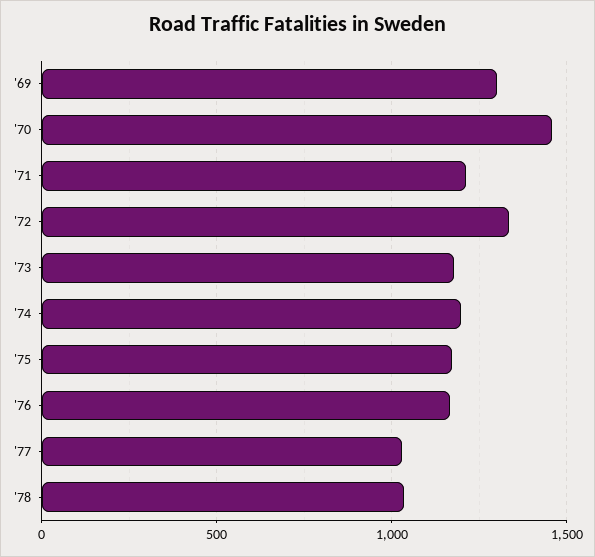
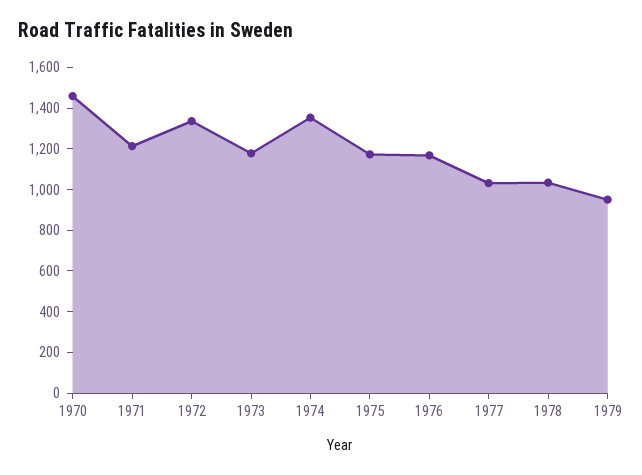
'69: 1300 -> none
'74: 1200 -> 1350
1979: none -> 950

